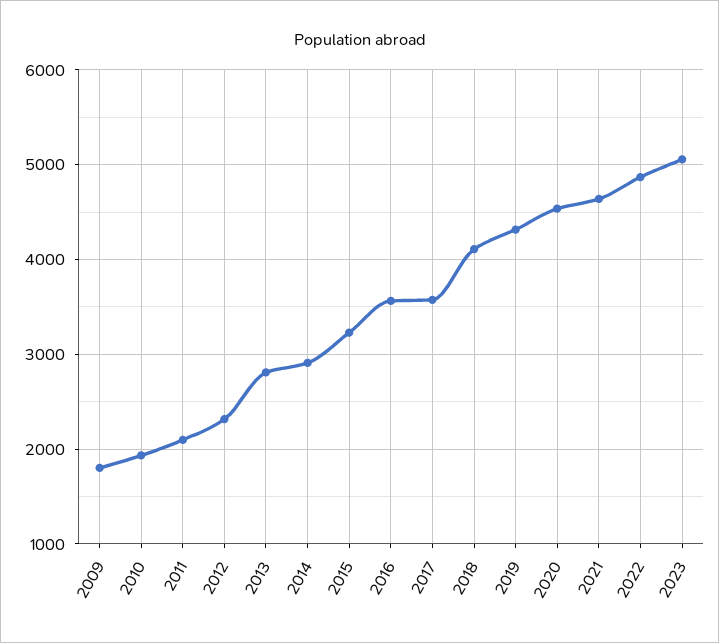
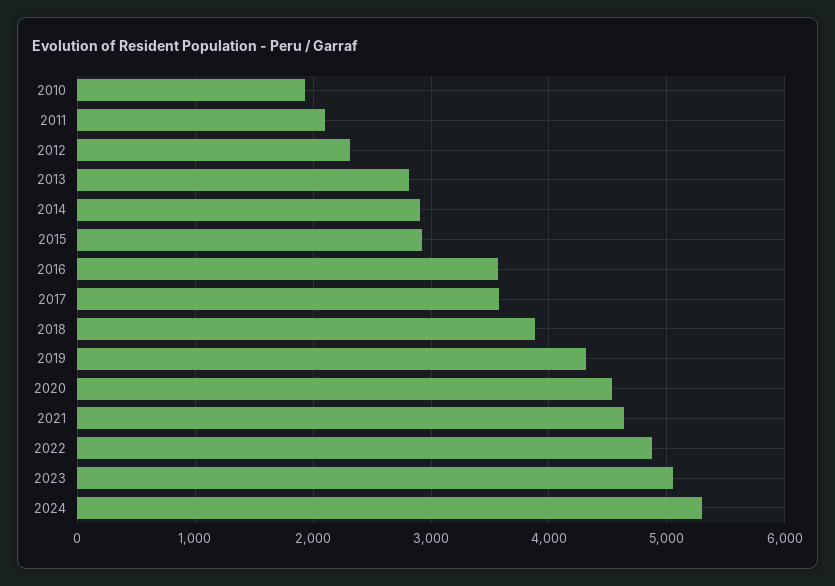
2009: 1800 -> none
2015: 3200 -> 2900
2018: 4100 -> 3900
2024: none -> 5300

